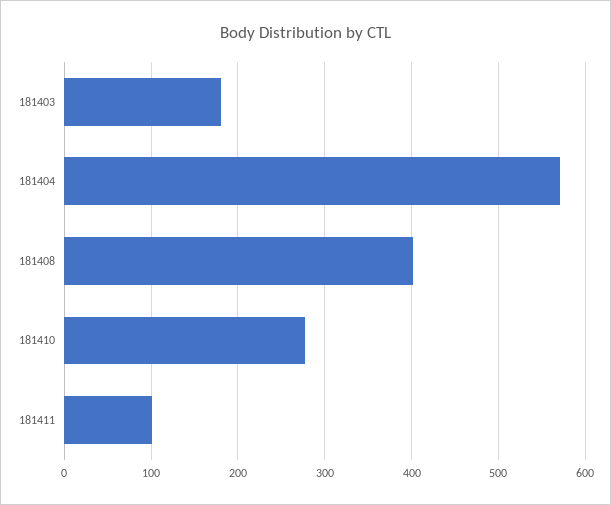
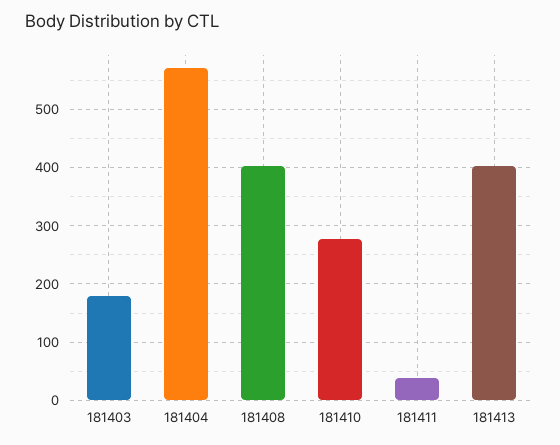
181411: 100 -> 40
181413: none -> 400

